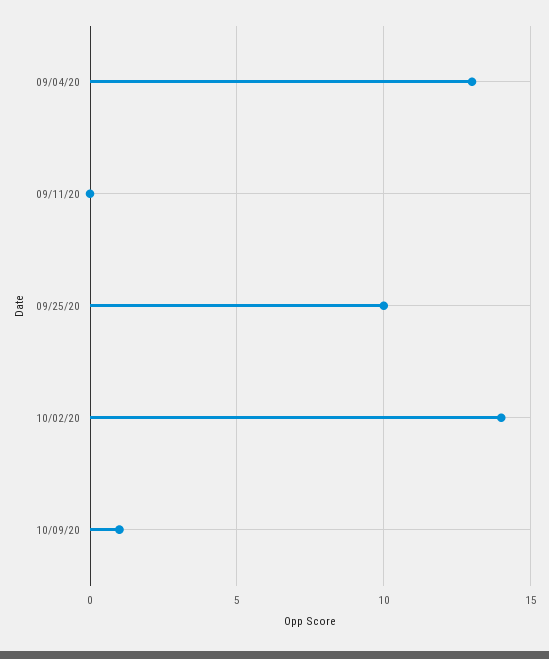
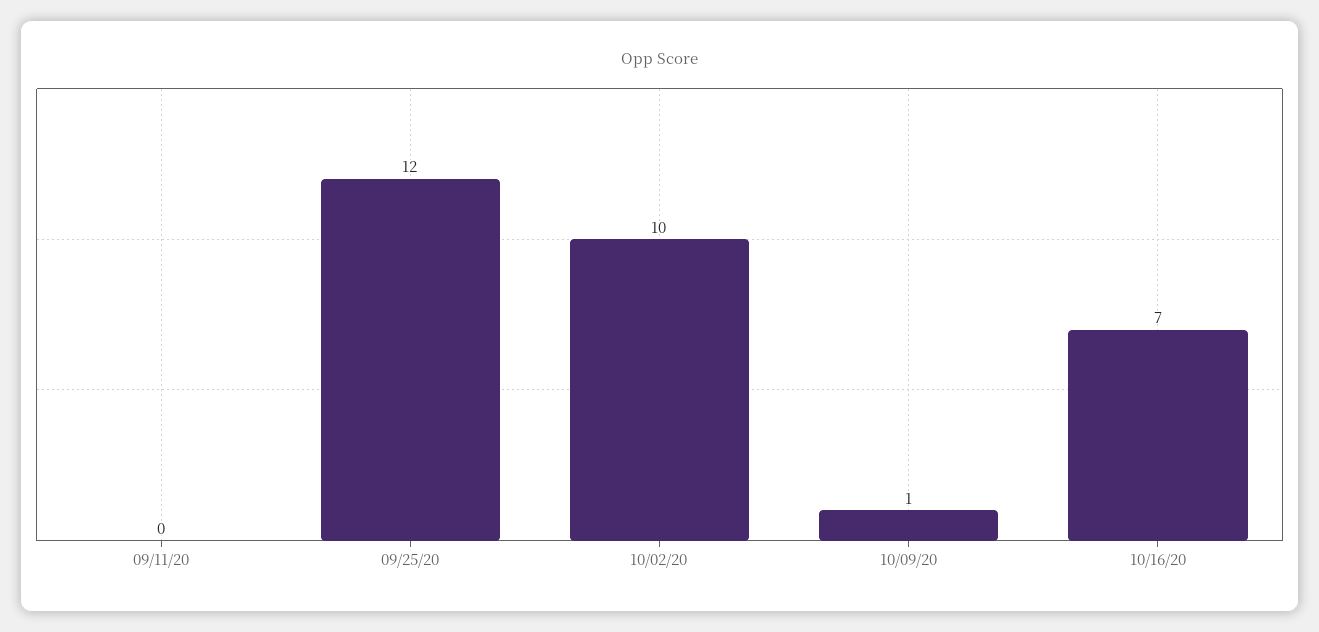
09/04/20: 13 -> none
09/25/20: 10 -> 12
10/02/20: 14 -> 10
10/16/20: none -> 7

